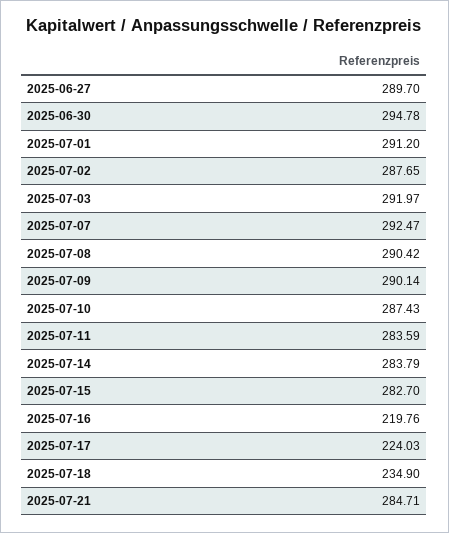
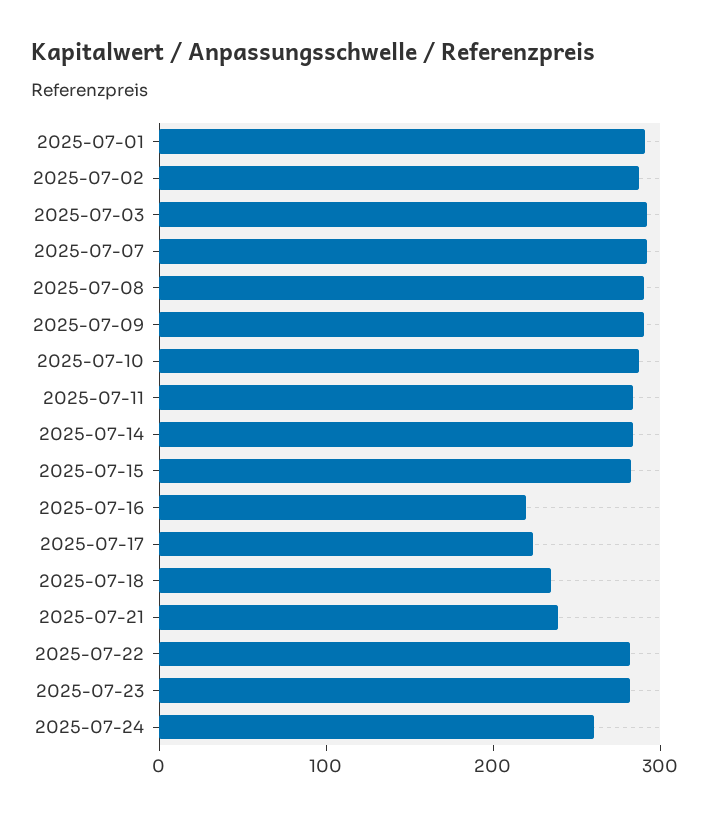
2025-06-27: 289.7 -> none
2025-06-30: 294.78 -> none
2025-07-21: 284.71 -> 240
2025-07-22: none -> 280
2025-07-23: none -> 280
2025-07-24: none -> 260

